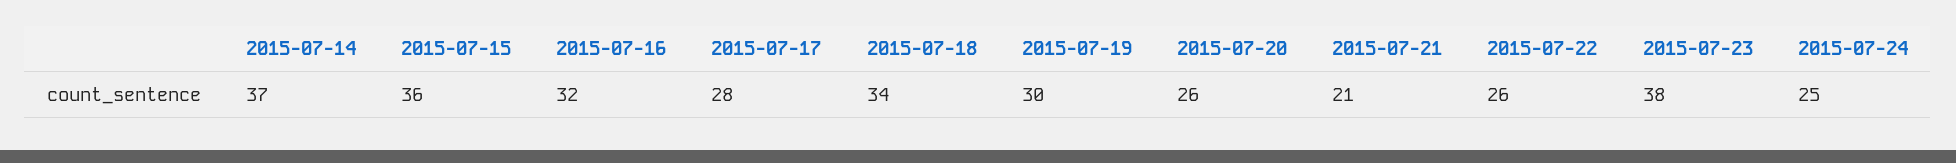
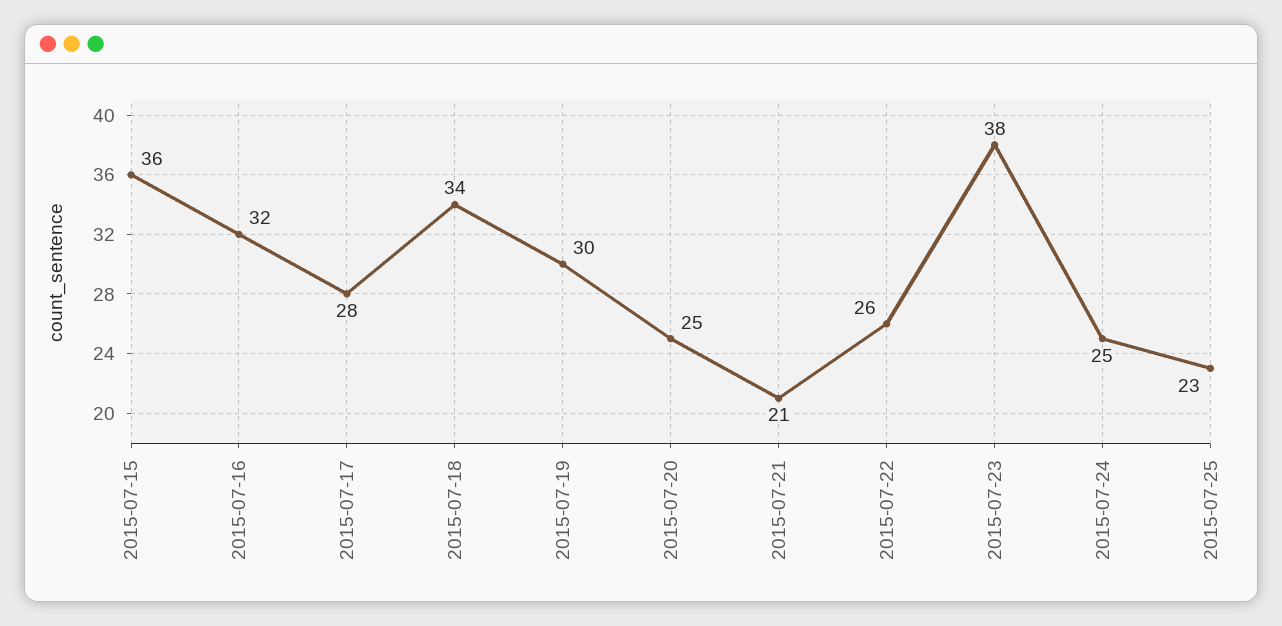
2015-07-14: 37 -> none
2015-07-20: 26 -> 25
2015-07-25: none -> 23

